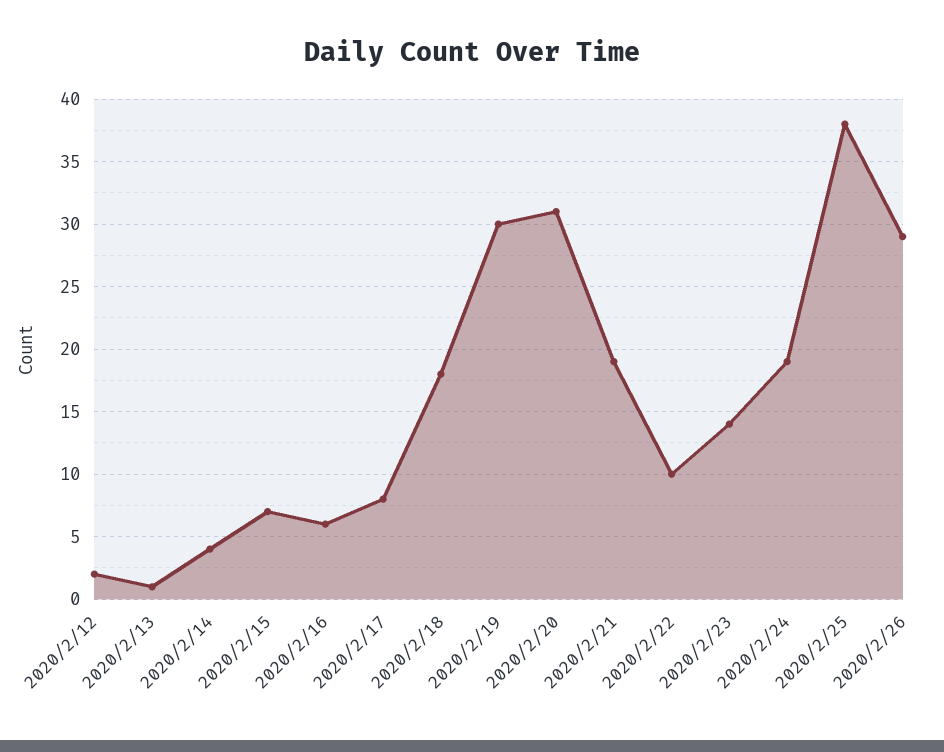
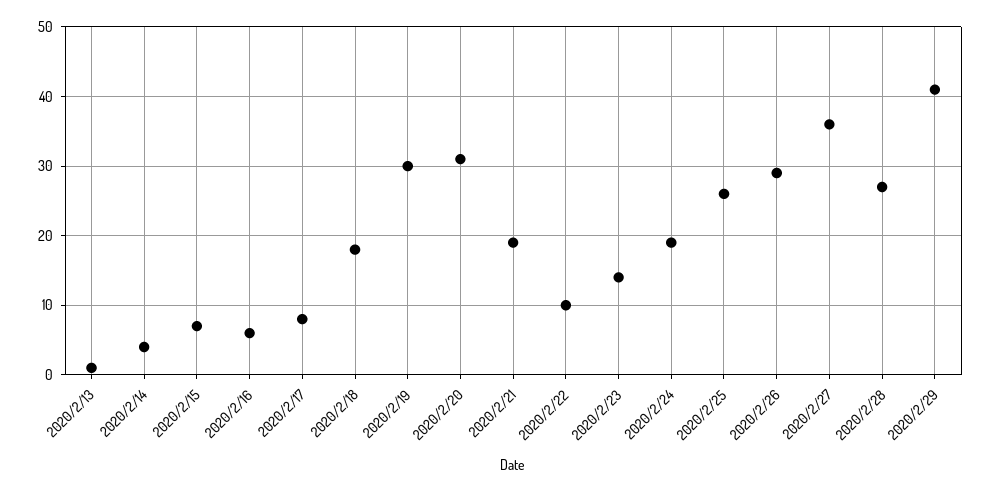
2020/2/12: 2 -> none
2020/2/25: 38 -> 26
2020/2/27: none -> 36
2020/2/28: none -> 27
2020/2/29: none -> 41

